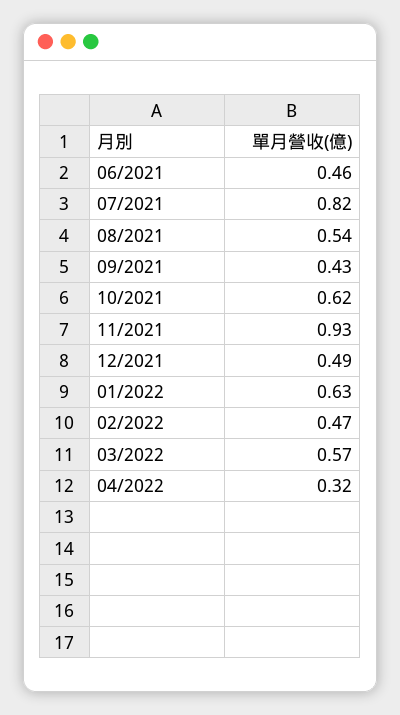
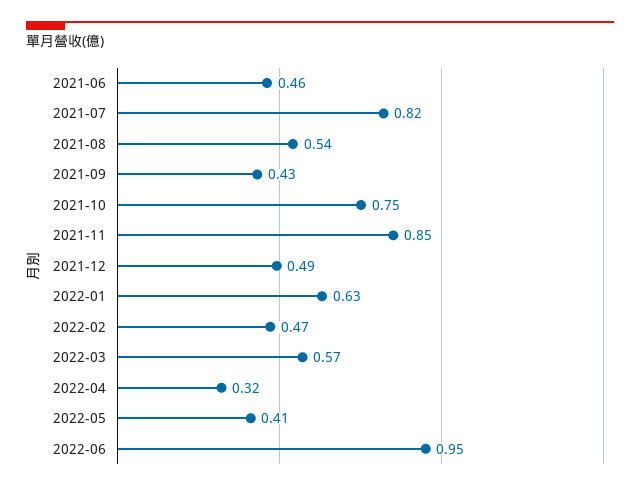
10/2021: 0.62 -> 0.75
11/2021: 0.93 -> 0.85
2022-05: none -> 0.41
2022-06: none -> 0.95

